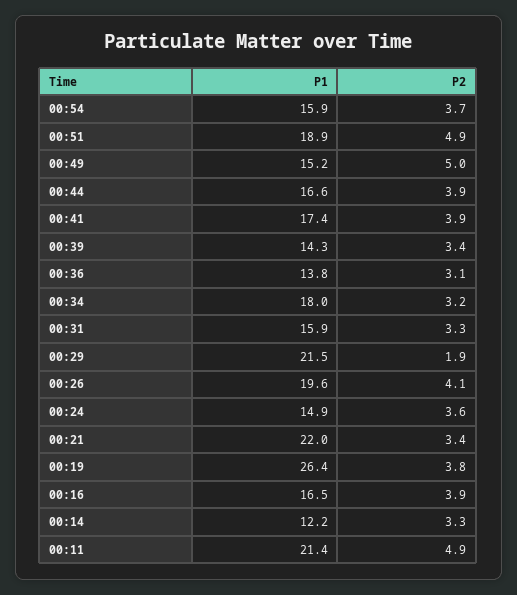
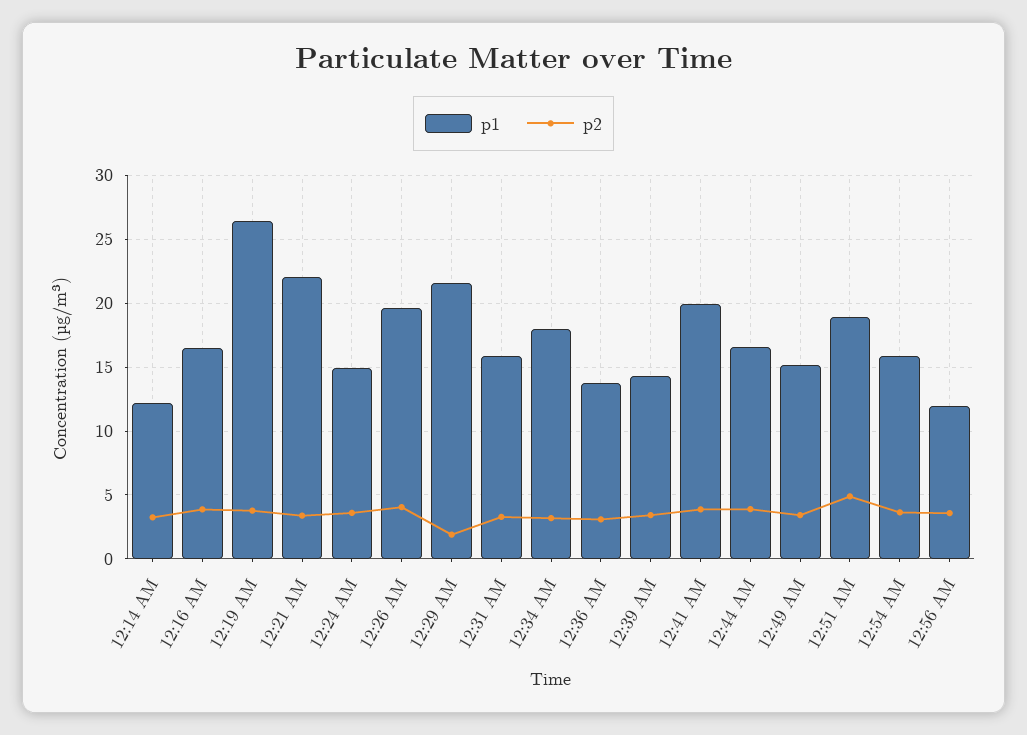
P2, 00:49: 5 -> 3.5
P1, 00:41: 17.4 -> 20
P1, 00:11: 21.4 -> none
P2, 00:11: 4.9 -> none
P1, 12:56 AM: none -> 12
P2, 12:56 AM: none -> 3.5

